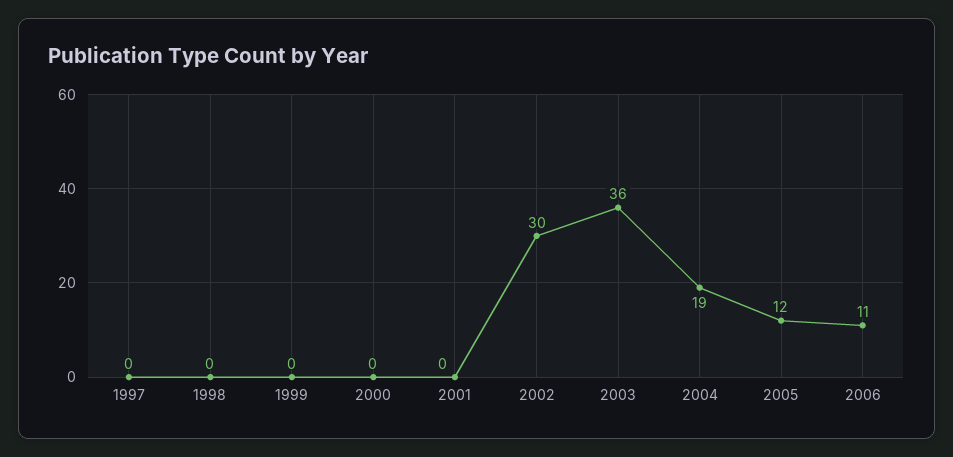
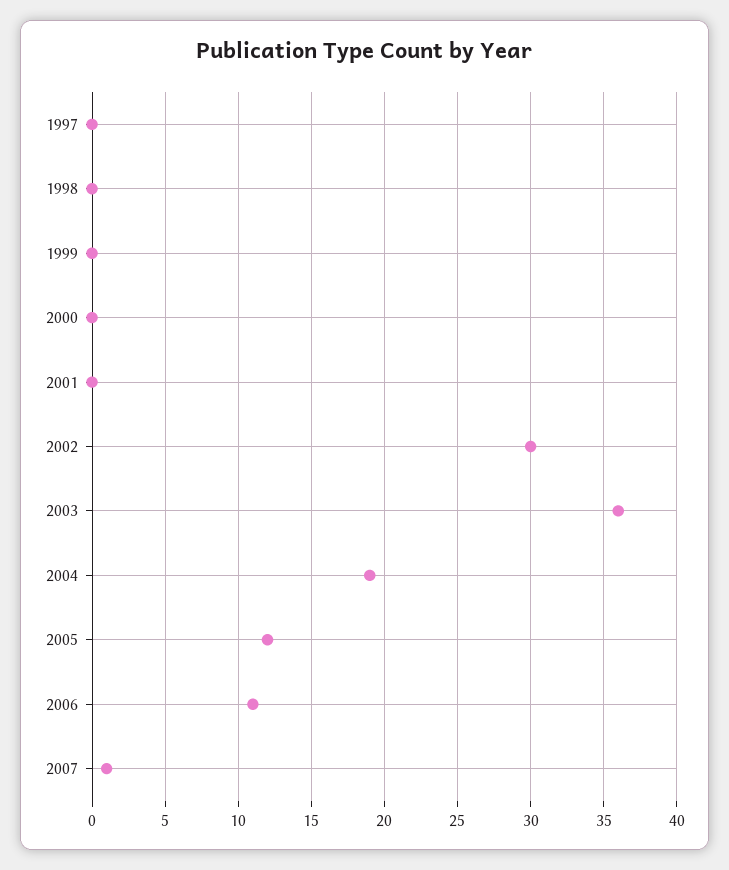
2007: none -> 1

